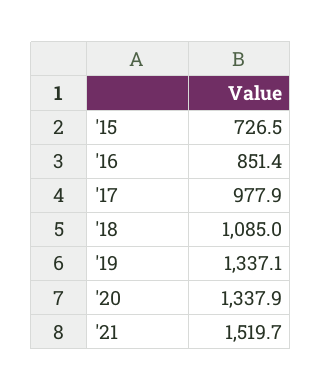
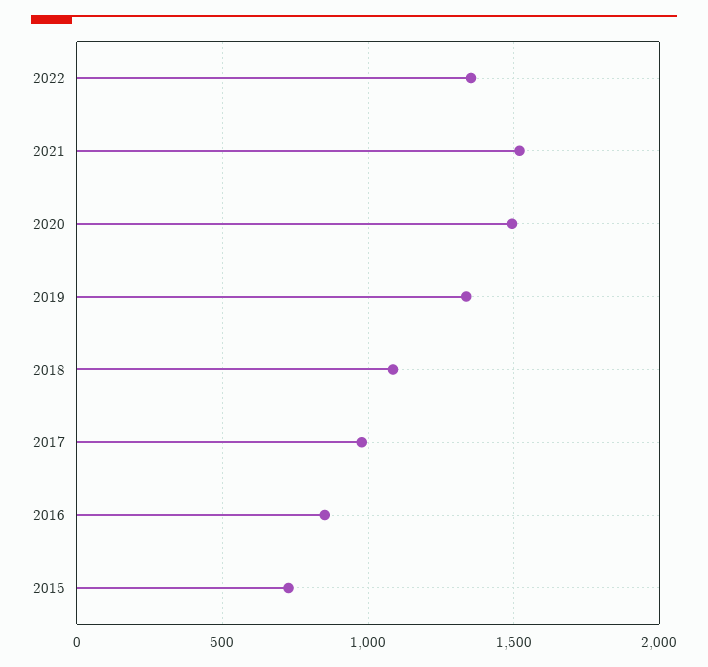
'20: 1337.9 -> 1500
2022: none -> 1350

